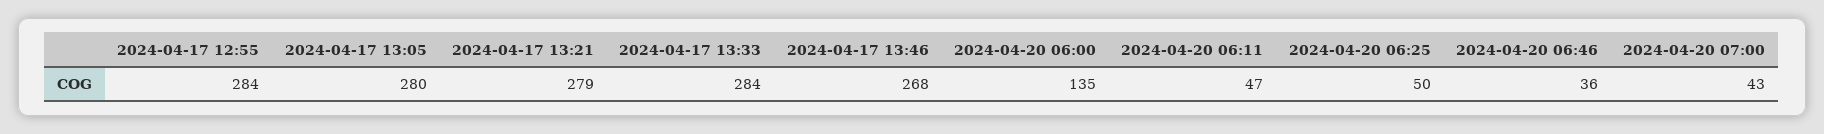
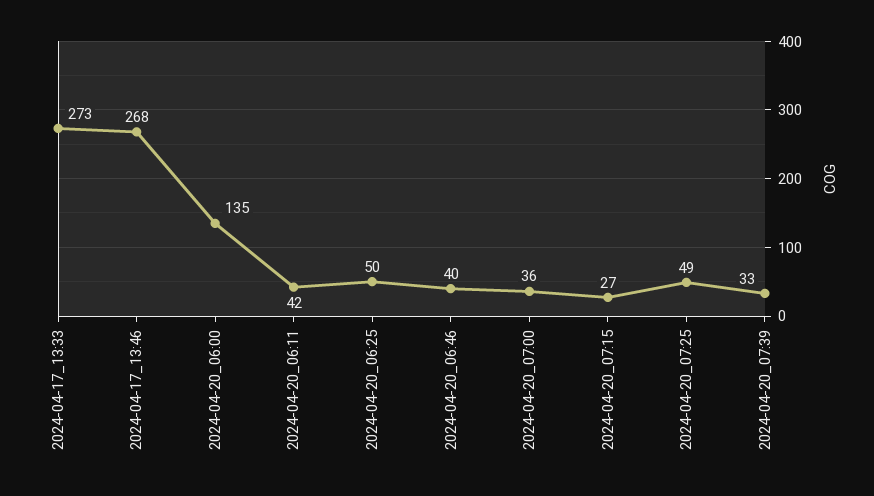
2024-04-17 12:55: 284 -> none
2024-04-17 13:05: 280 -> none
2024-04-17 13:21: 279 -> none
2024-04-17 13:33: 284 -> 273
2024-04-20 06:11: 47 -> 42
2024-04-20 06:46: 36 -> 40
2024-04-20 07:00: 43 -> 36
2024-04-20_07:15: none -> 27
2024-04-20_07:25: none -> 49
2024-04-20_07:39: none -> 33

